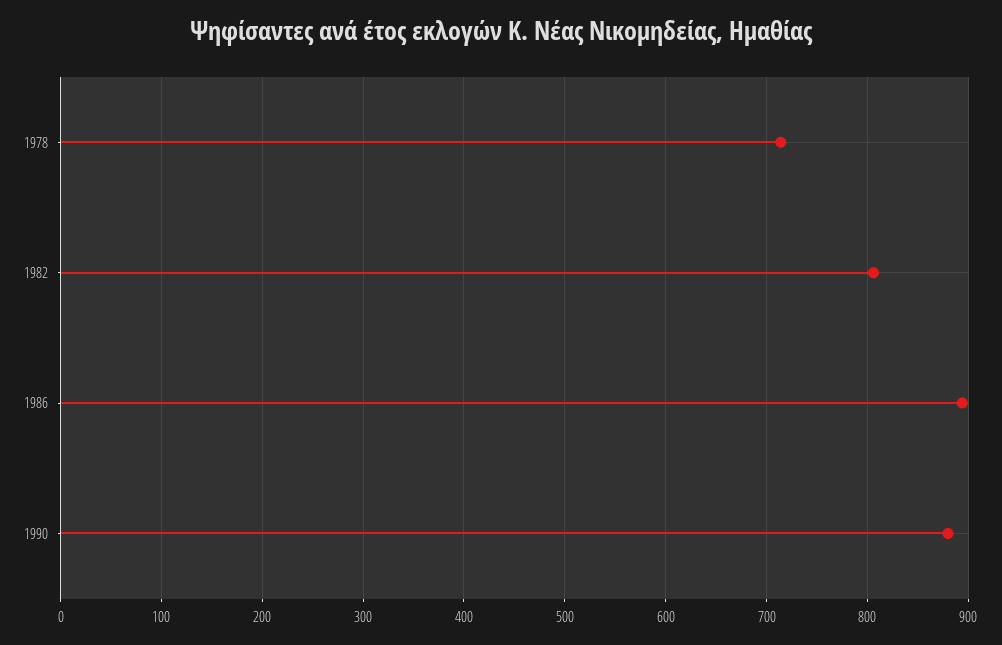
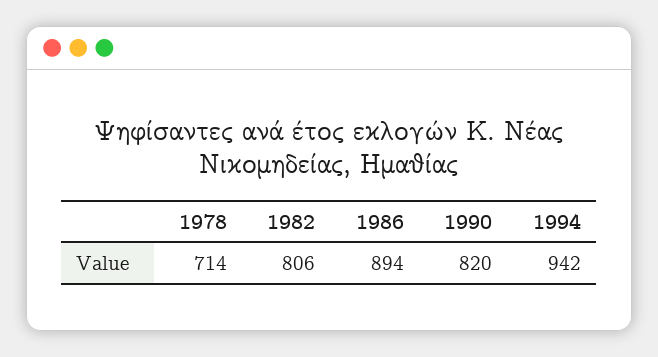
1990: 880 -> 820
1994: none -> 942

